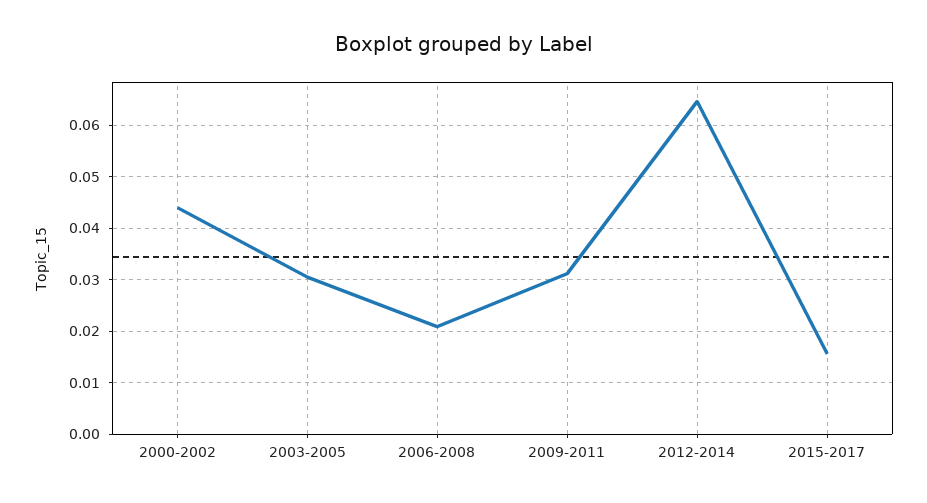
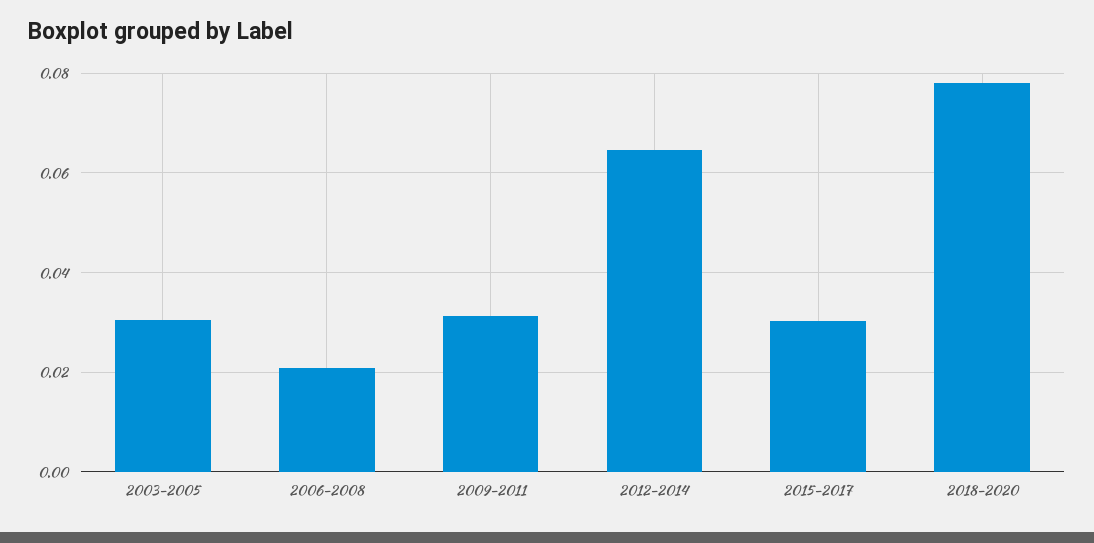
2000-2002: 0.044 -> none
2015-2017: 0.016 -> 0.03
2018-2020: none -> 0.078

